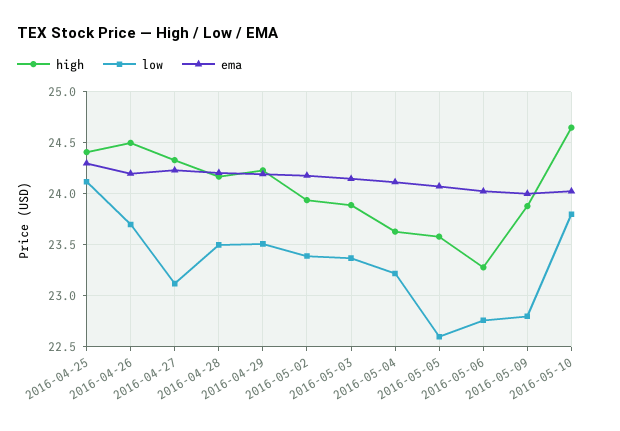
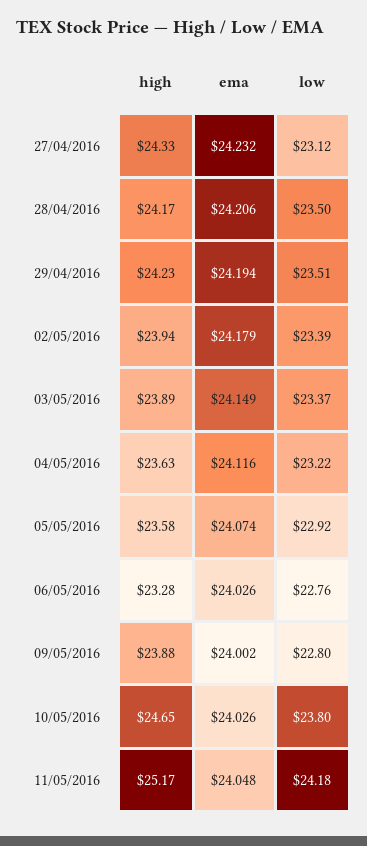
high, 2016-04-25: 24.4 -> none
low, 2016-04-25: 24.1 -> none
ema, 2016-04-25: 24.3 -> none
high, 2016-04-26: 24.5 -> none
low, 2016-04-26: 23.7 -> none
ema, 2016-04-26: 24.2 -> none
low, 2016-05-05: 22.6 -> 22.92
high, 11/05/2016: none -> 25.17
ema, 11/05/2016: none -> 24.048
low, 11/05/2016: none -> 24.18

